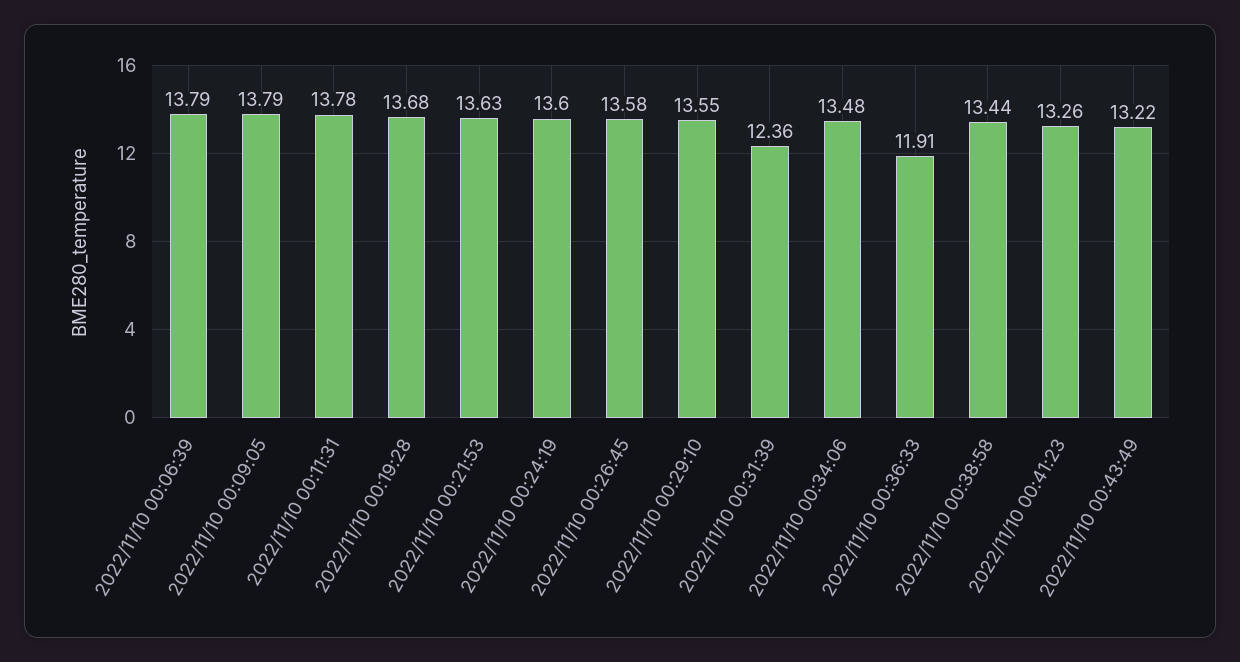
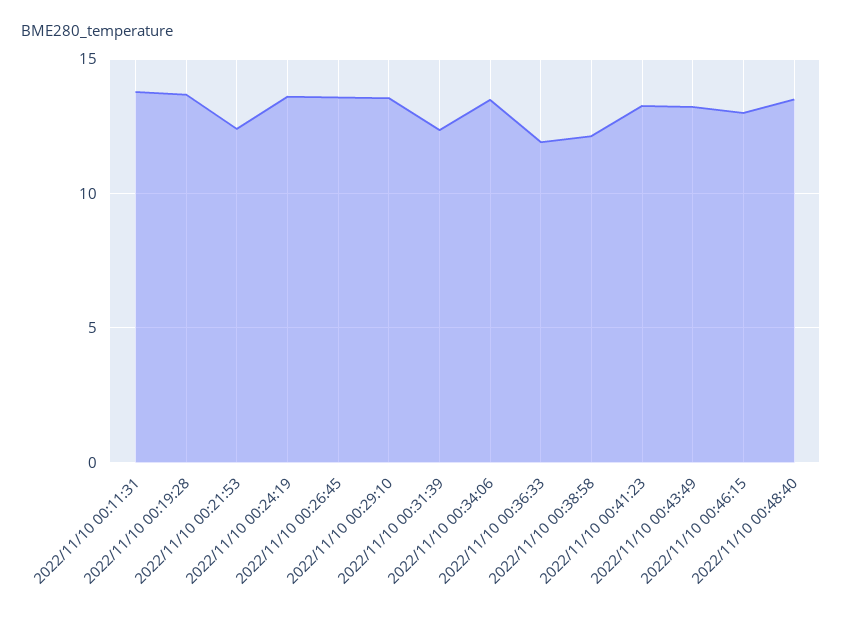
2022/11/10 00:06:39: 13.79 -> none
2022/11/10 00:09:05: 13.79 -> none
2022/11/10 00:21:53: 13.63 -> 12.5
2022/11/10 00:38:58: 13.44 -> 12
2022/11/10 00:46:15: none -> 13
2022/11/10 00:48:40: none -> 13.5

